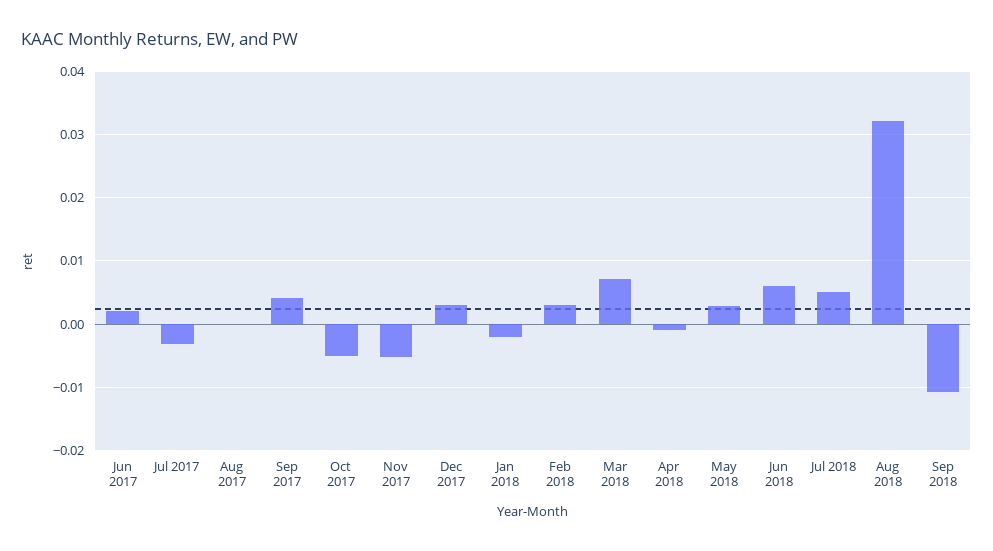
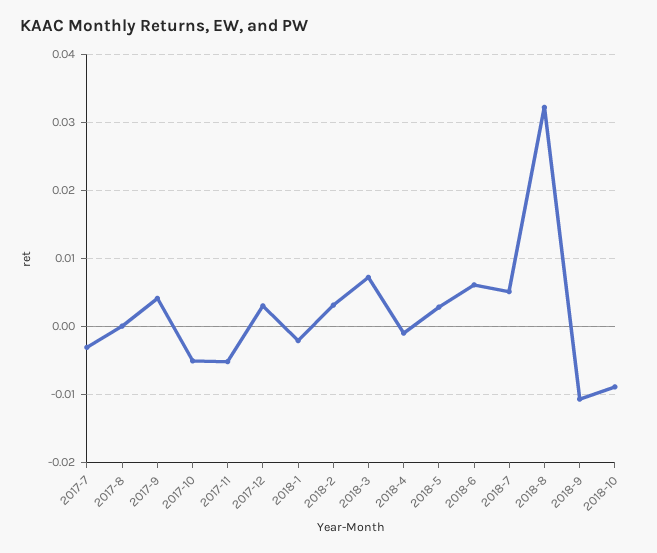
Jun 2017: 0.002 -> none
2018-10: none -> -0.009

